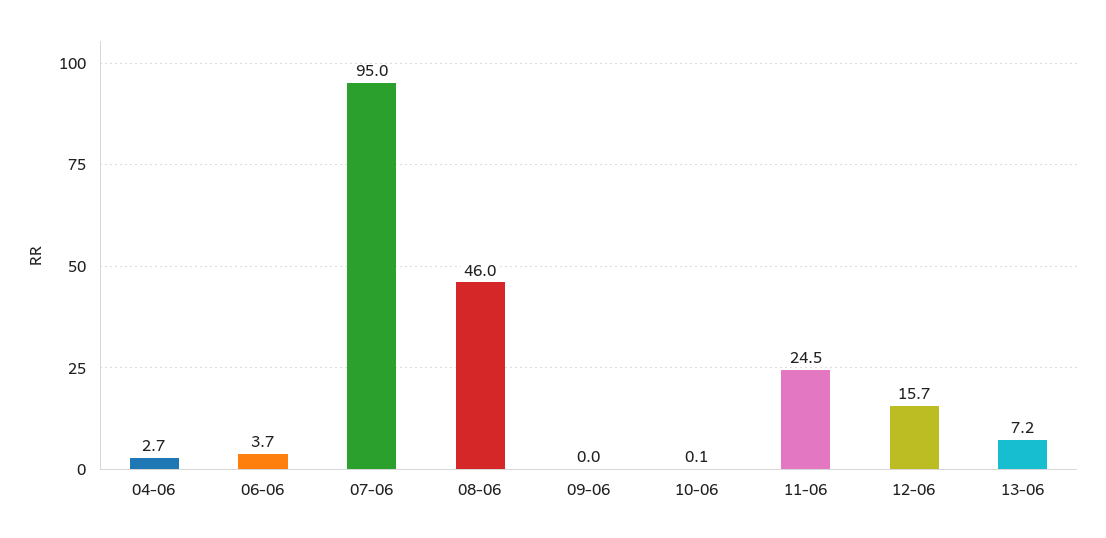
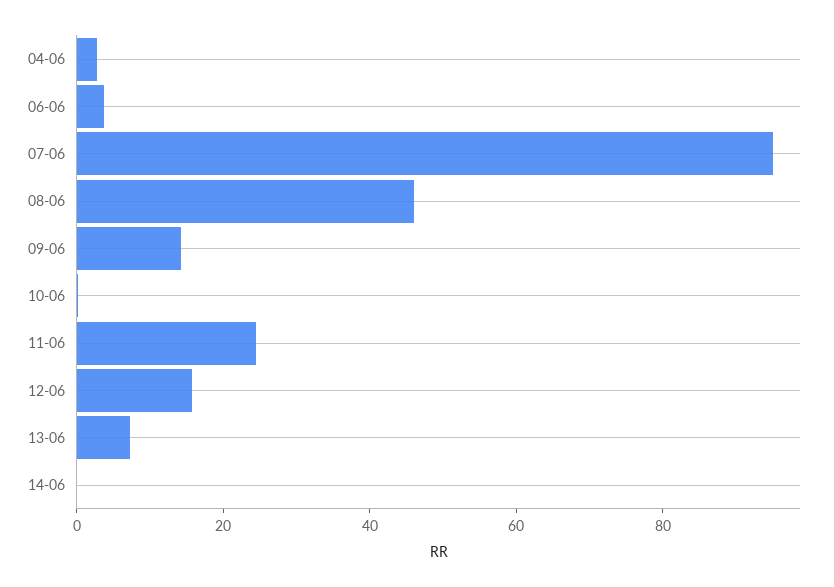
09-06: 0 -> 15
14-06: none -> 0

